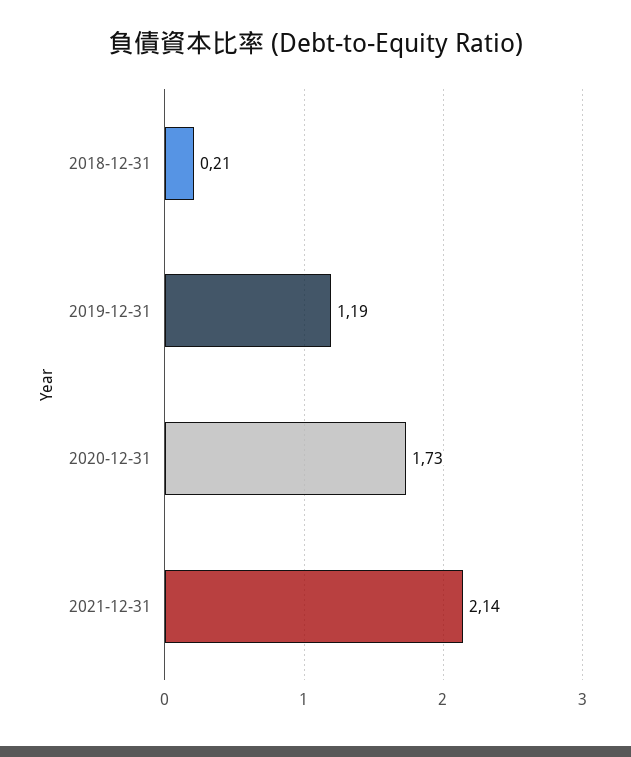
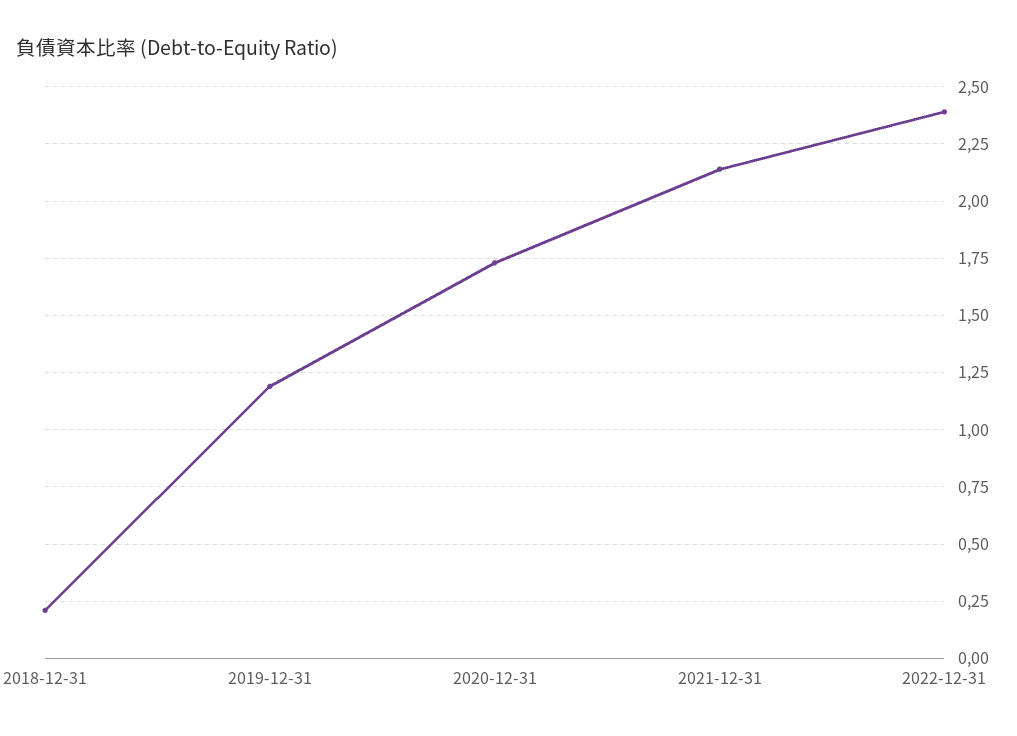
2022-12-31: none -> 2.4

